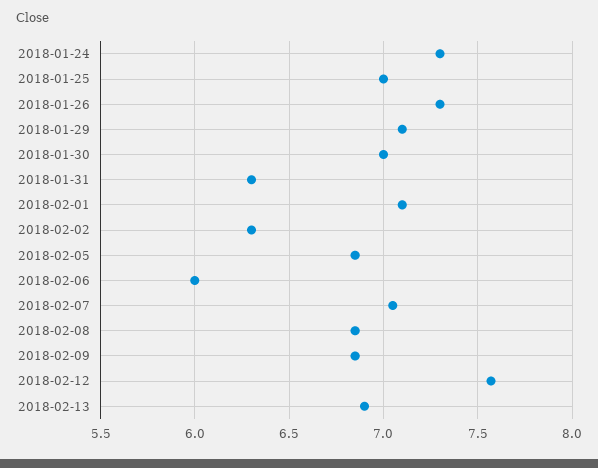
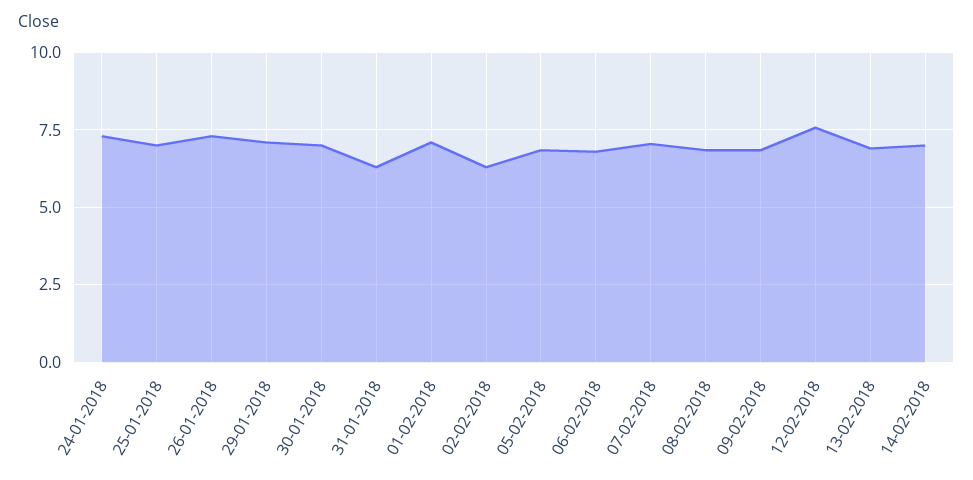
2018-02-06: 6 -> 6.75
14-02-2018: none -> 7

